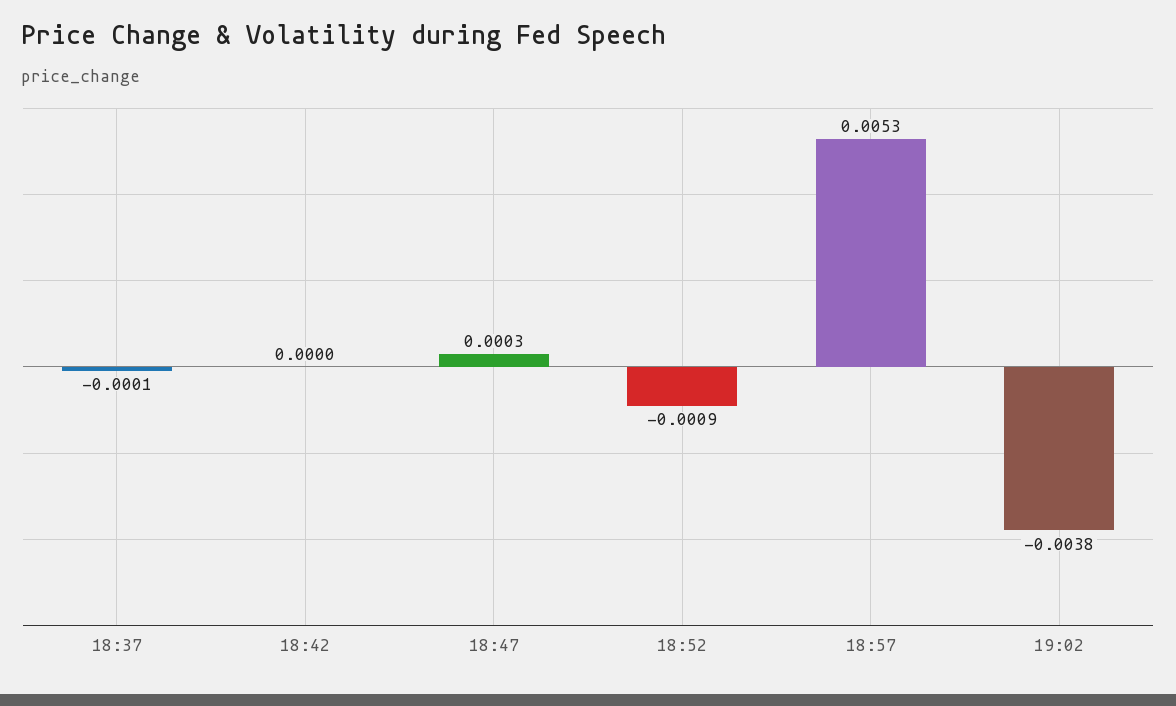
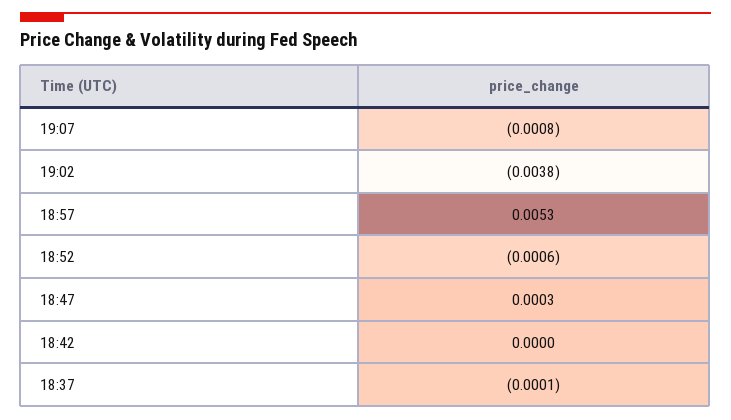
18:52: -0.0009 -> -0.0006
19:07: none -> -0.0008

